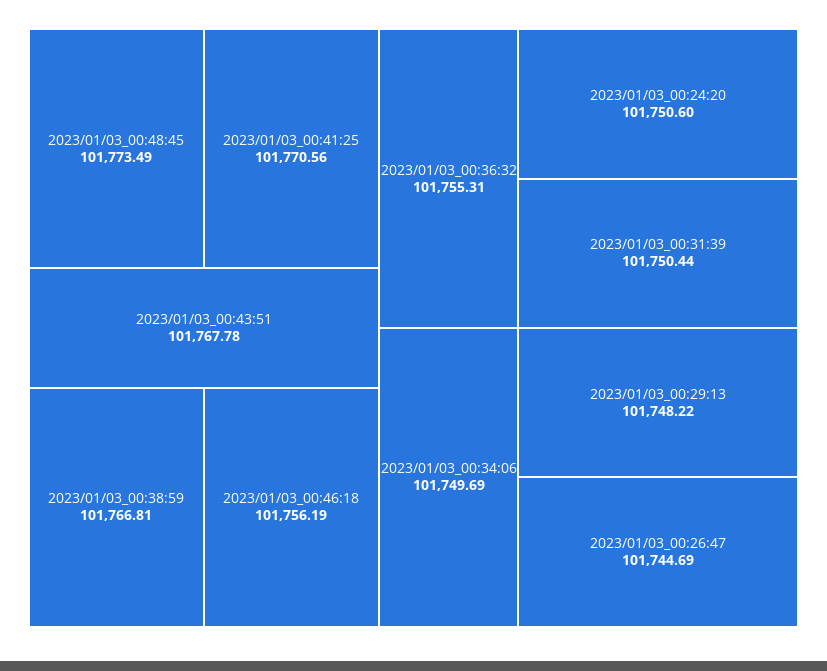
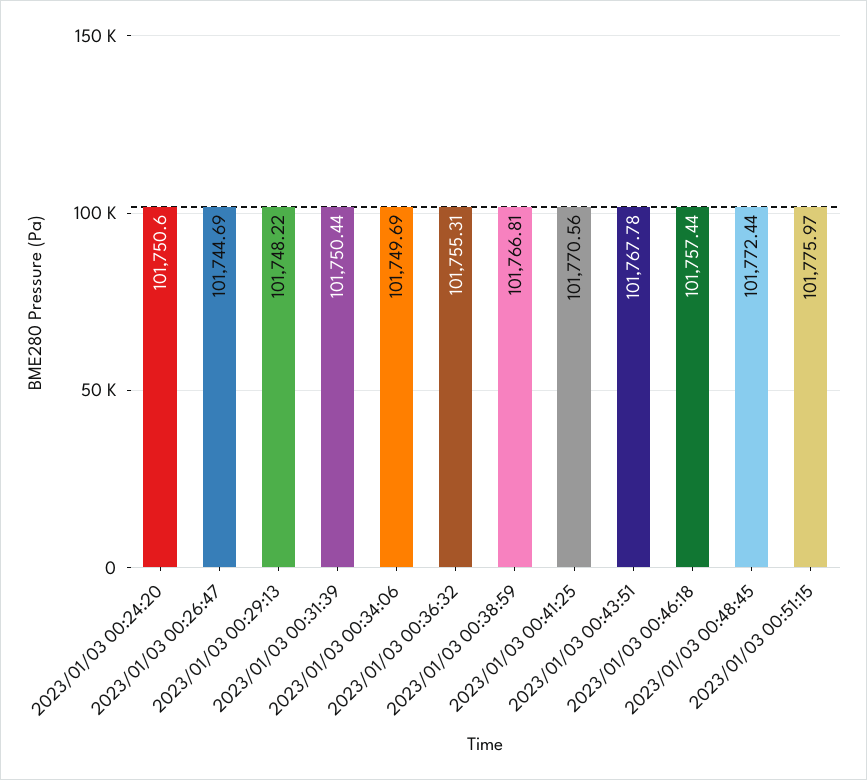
2023/01/03_00:48:45: 101773.49 -> 101772.44
2023/01/03_00:46:18: 101756.19 -> 101757.44
2023/01/03 00:51:15: none -> 101775.97

